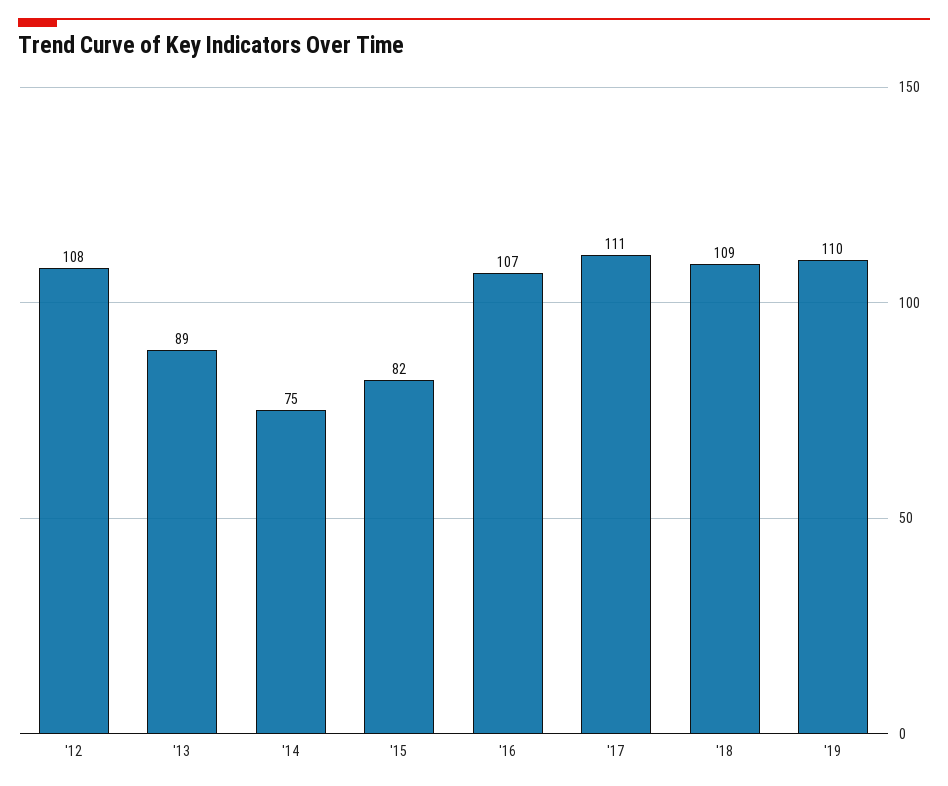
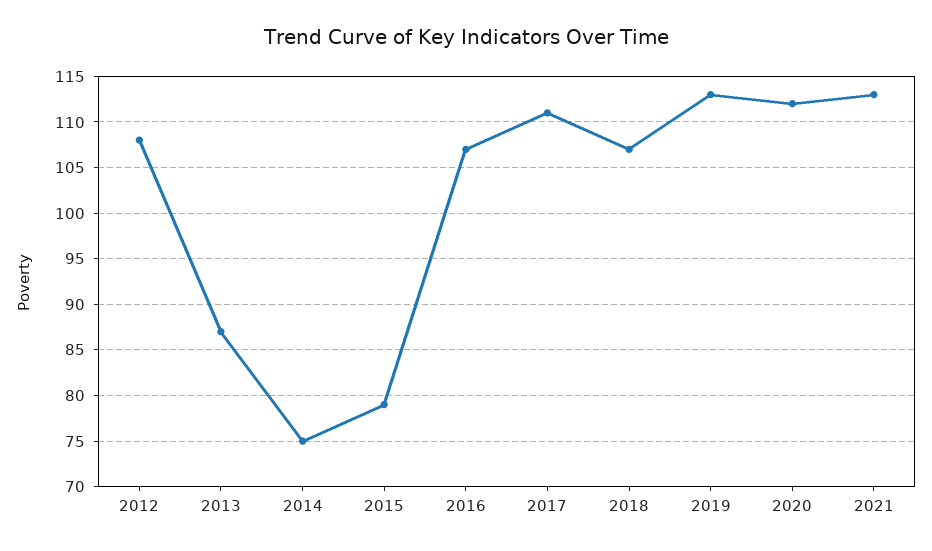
'13: 89 -> 87
'15: 82 -> 79
'18: 109 -> 107
'19: 110 -> 113
2020: none -> 112
2021: none -> 113

